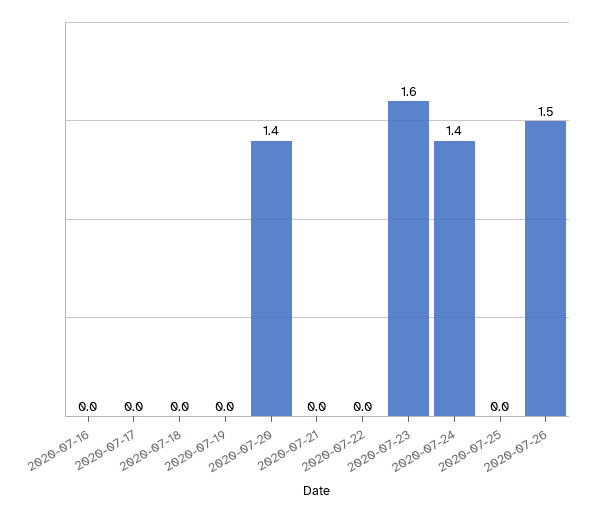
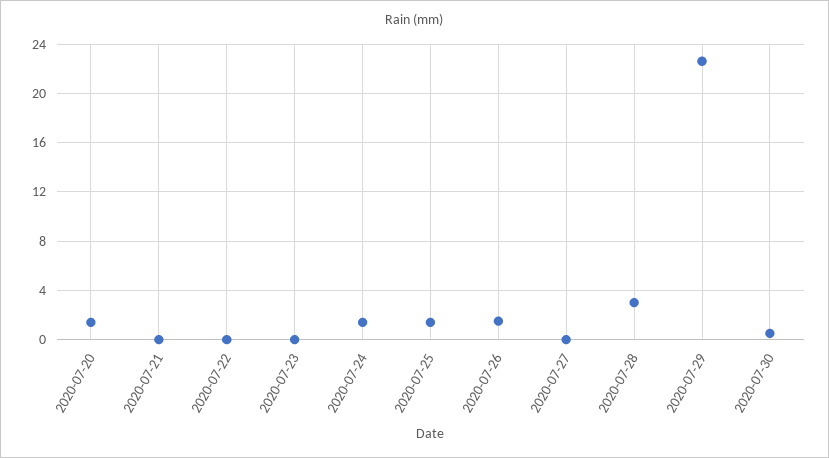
2020-07-16: 0 -> none
2020-07-17: 0 -> none
2020-07-18: 0 -> none
2020-07-19: 0 -> none
2020-07-23: 1.6 -> 0
2020-07-25: 0 -> 1.5
2020-07-27: none -> 0
2020-07-28: none -> 3
2020-07-29: none -> 22.5
2020-07-30: none -> 0.5

